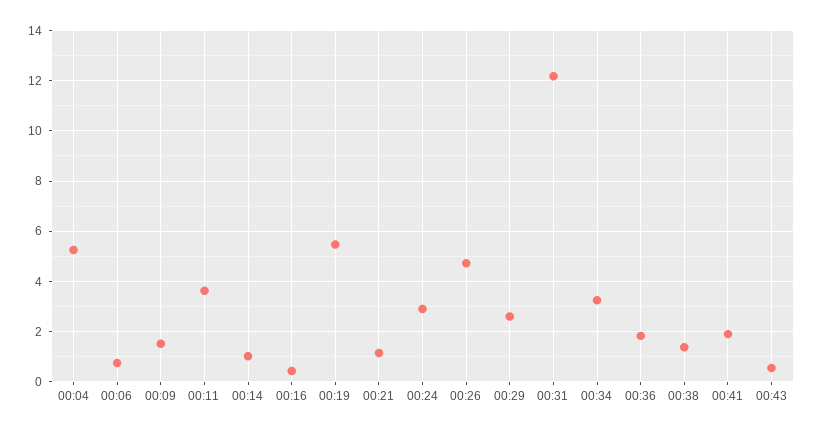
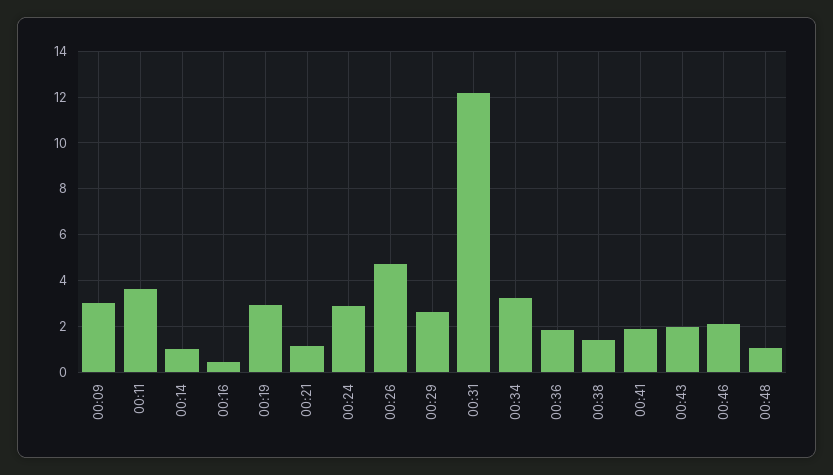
00:04: 5.25 -> none
00:06: 0.75 -> none
00:09: 1.5 -> 3
00:19: 5.5 -> 3
00:43: 0.5 -> 2
00:46: none -> 2
00:48: none -> 1

